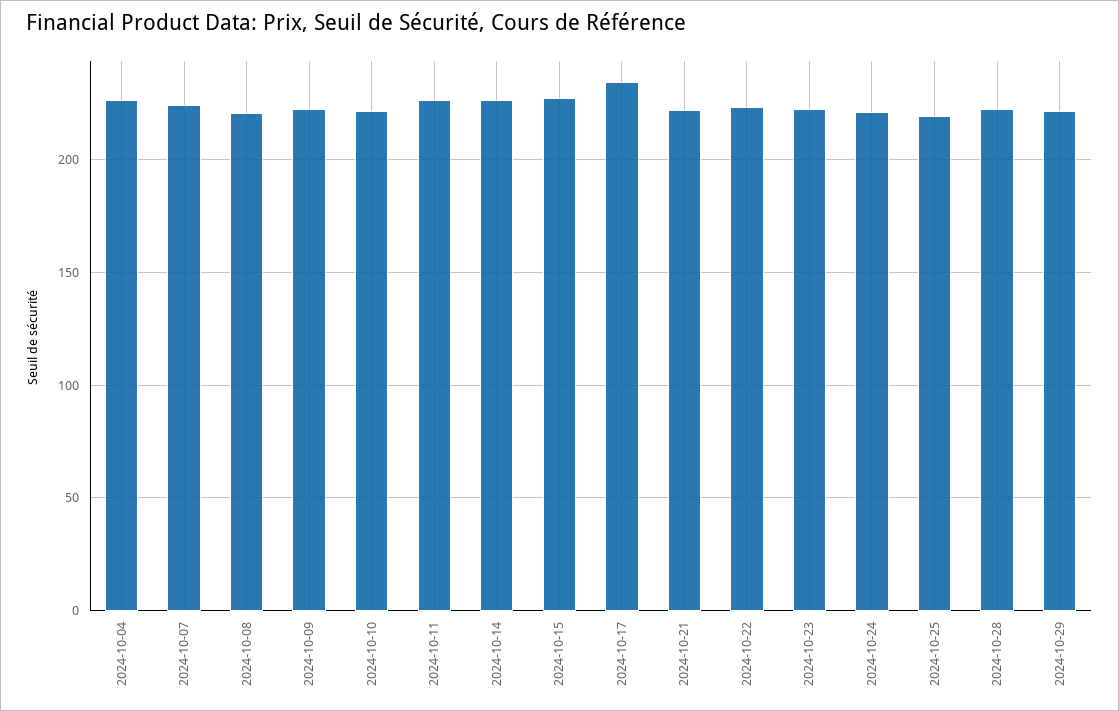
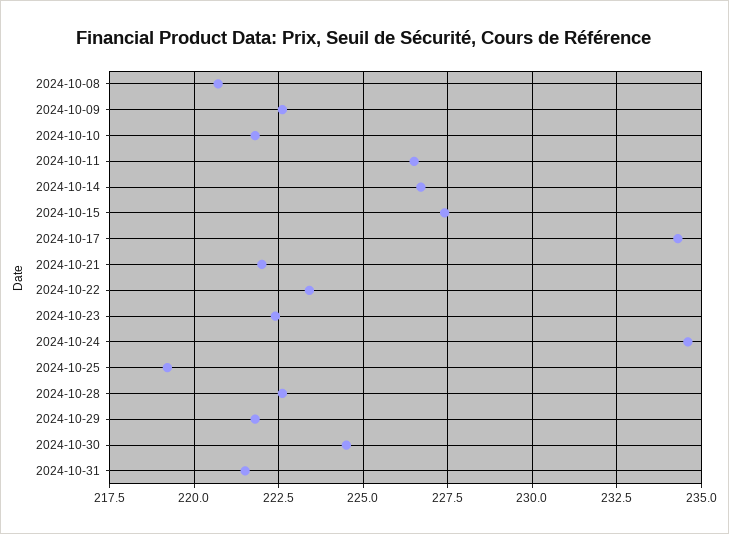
2024-10-04: 225 -> none
2024-10-07: 225 -> none
2024-10-24: 220 -> 234.5
2024-10-30: none -> 224.5
2024-10-31: none -> 221.5

